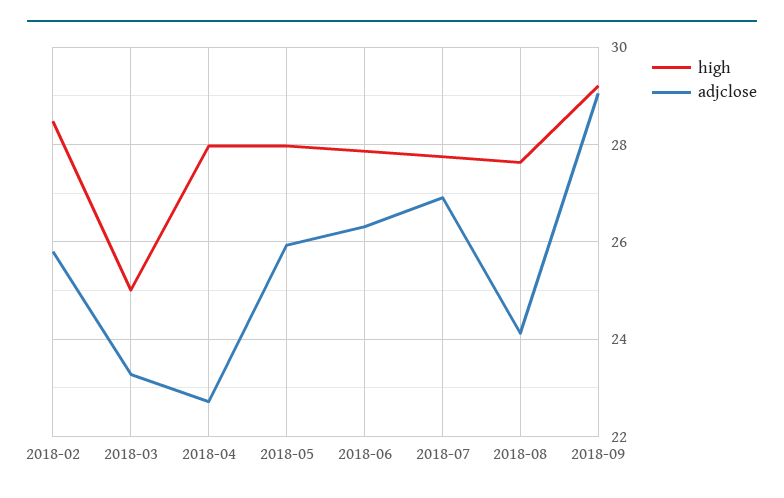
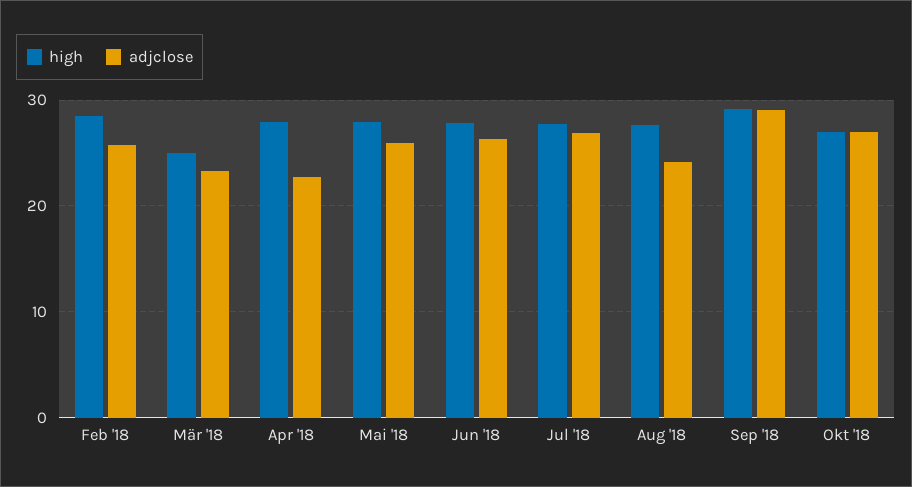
high, Okt '18: none -> 27
adjclose, Okt '18: none -> 27

